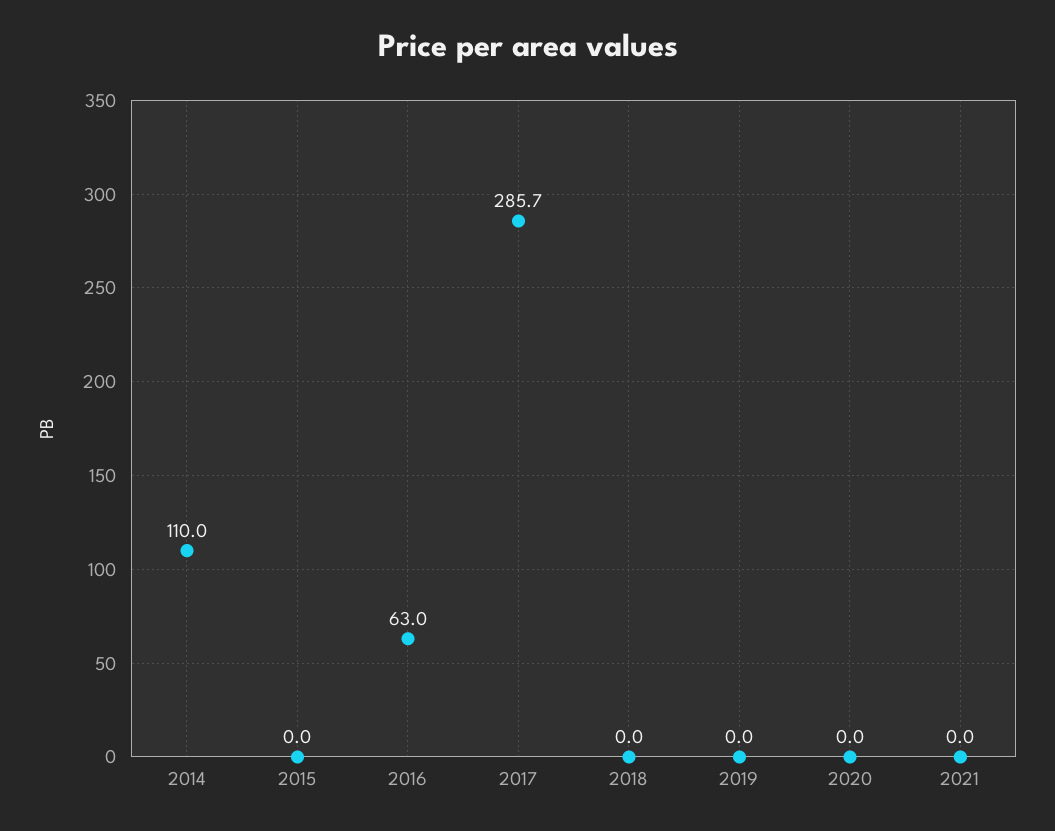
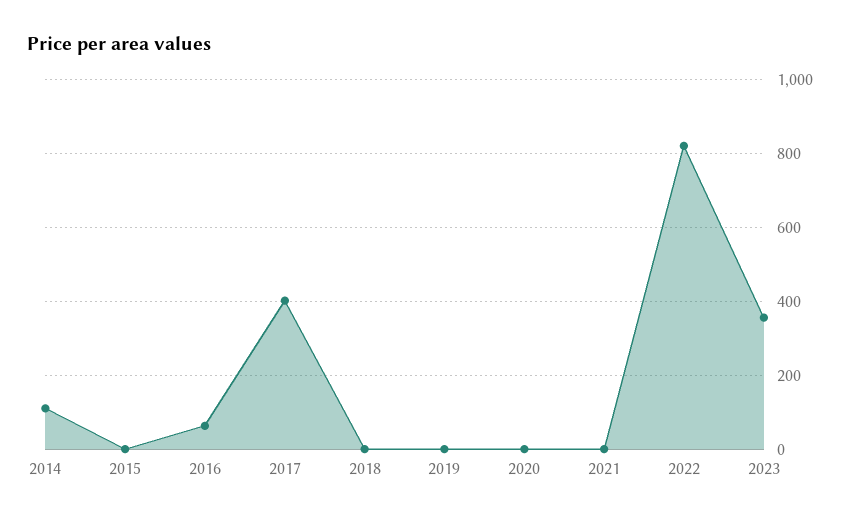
2017: 285.7 -> 400
2022: none -> 820
2023: none -> 360

